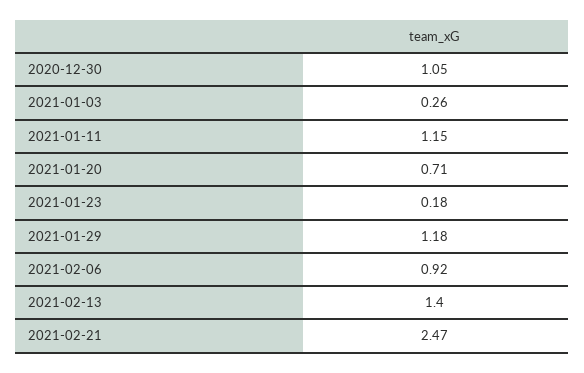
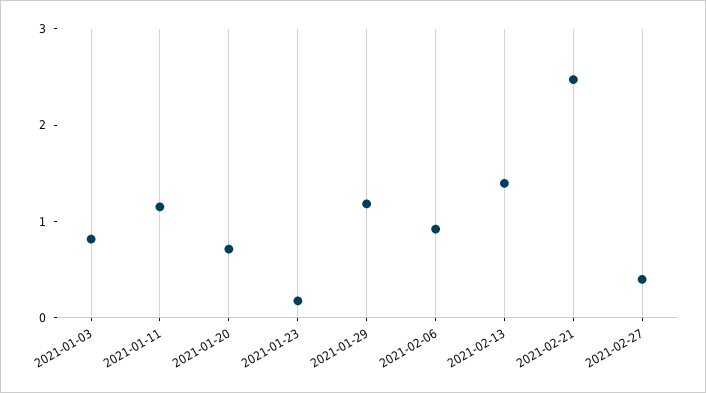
2020-12-30: 1.05 -> none
2021-01-03: 0.26 -> 0.8
2021-02-27: none -> 0.4

